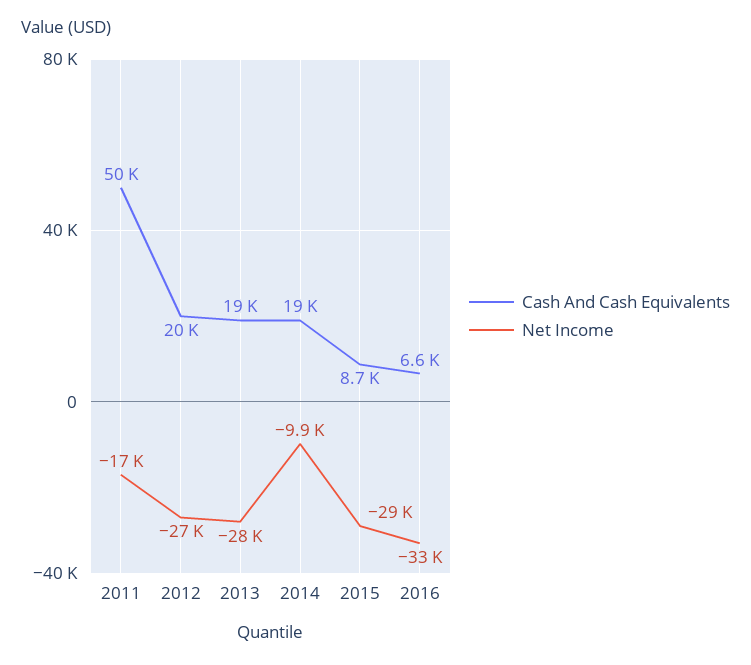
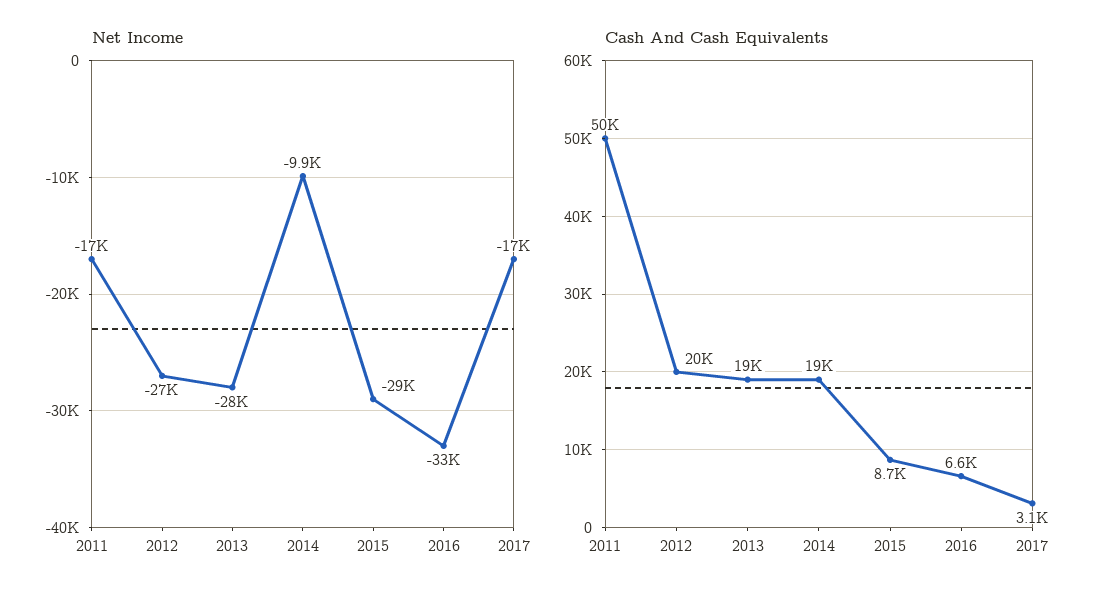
Net Income, 2017: none -> -17000
Cash And Cash Equivalents, 2017: none -> 3100

